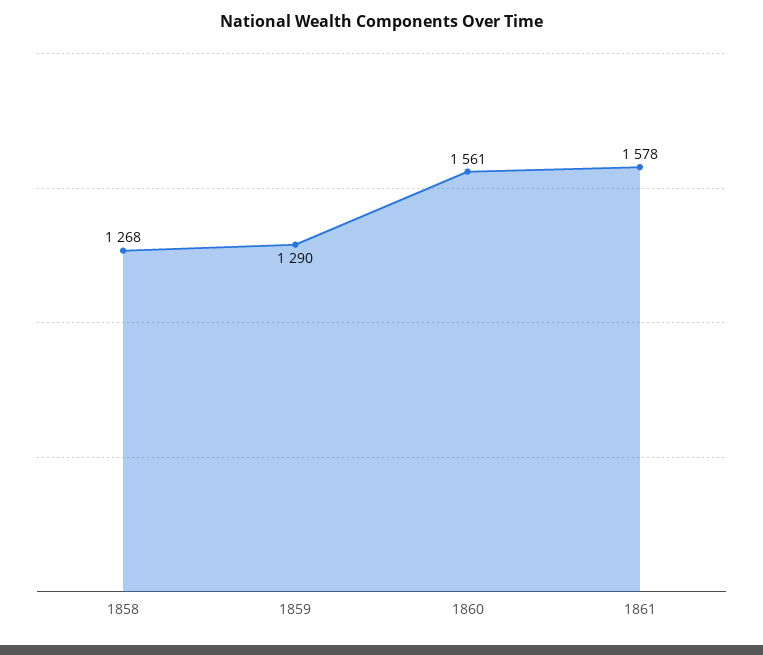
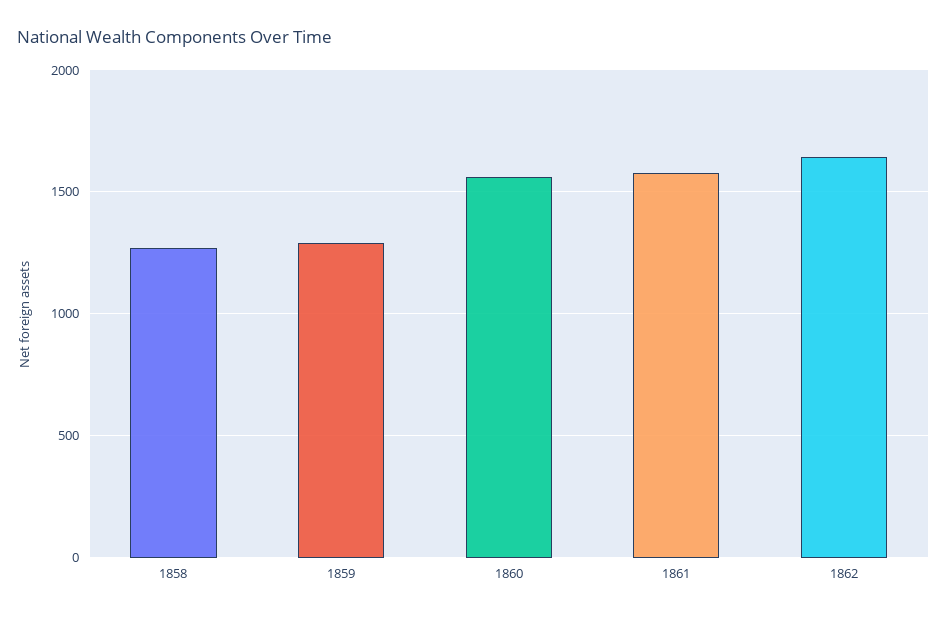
1862: none -> 1650

